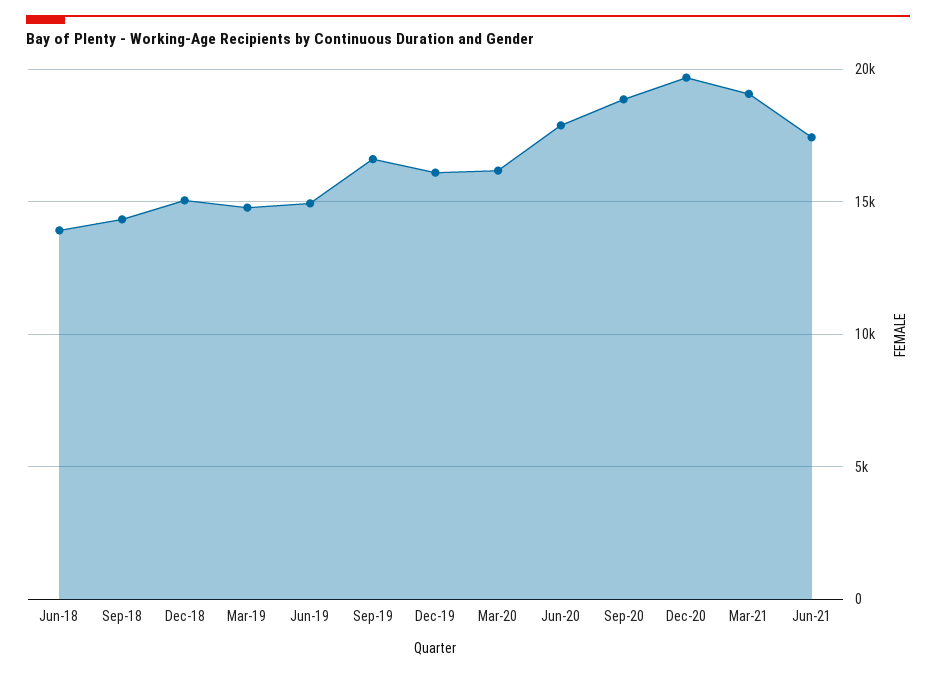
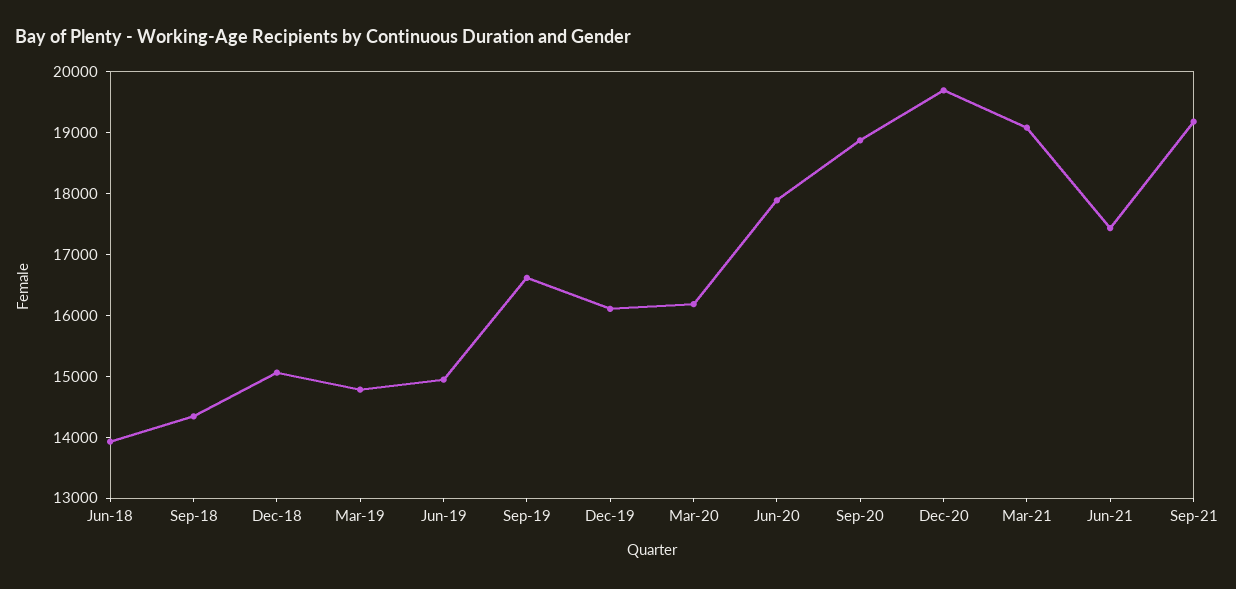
Sep-21: none -> 19200

